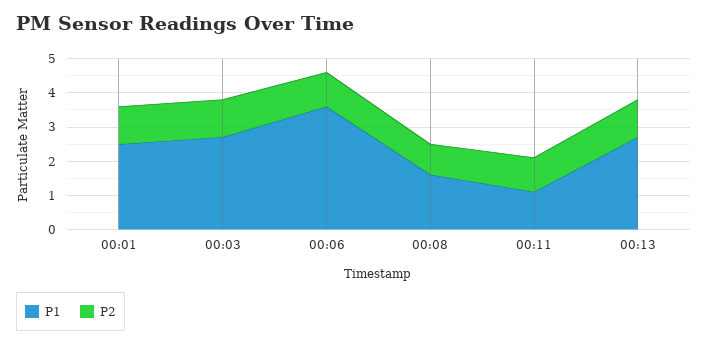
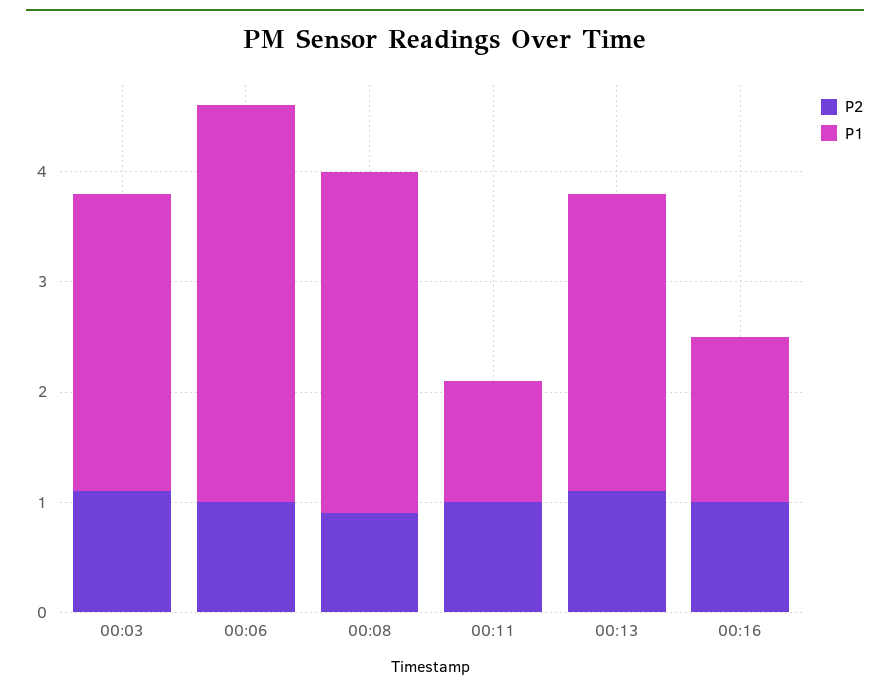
P1, 00:01: 2.5 -> none
P2, 00:01: 1 -> none
P1, 00:08: 1.5 -> 3.1
P2, 00:16: none -> 1
P1, 00:16: none -> 1.5

